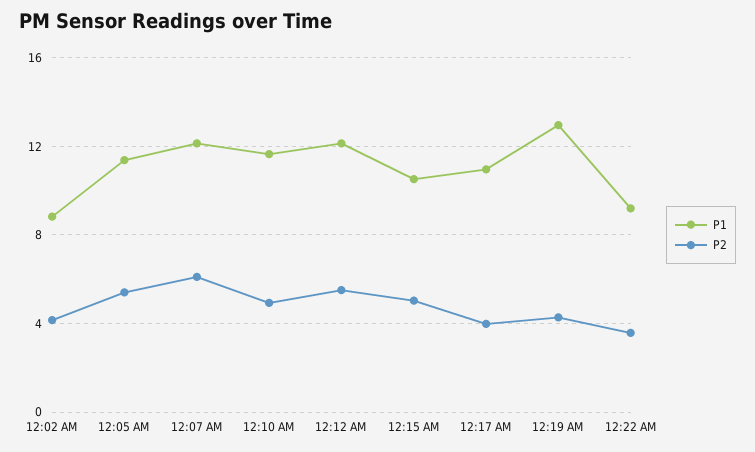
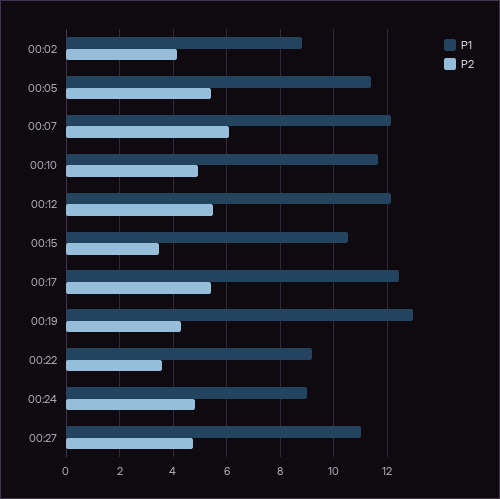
P2, 12:15 AM: 5 -> 3.5
P1, 12:17 AM: 11 -> 12.5
P2, 12:17 AM: 4 -> 5.5
P1, 00:24: none -> 9
P2, 00:24: none -> 4.75
P1, 00:27: none -> 11
P2, 00:27: none -> 4.75

